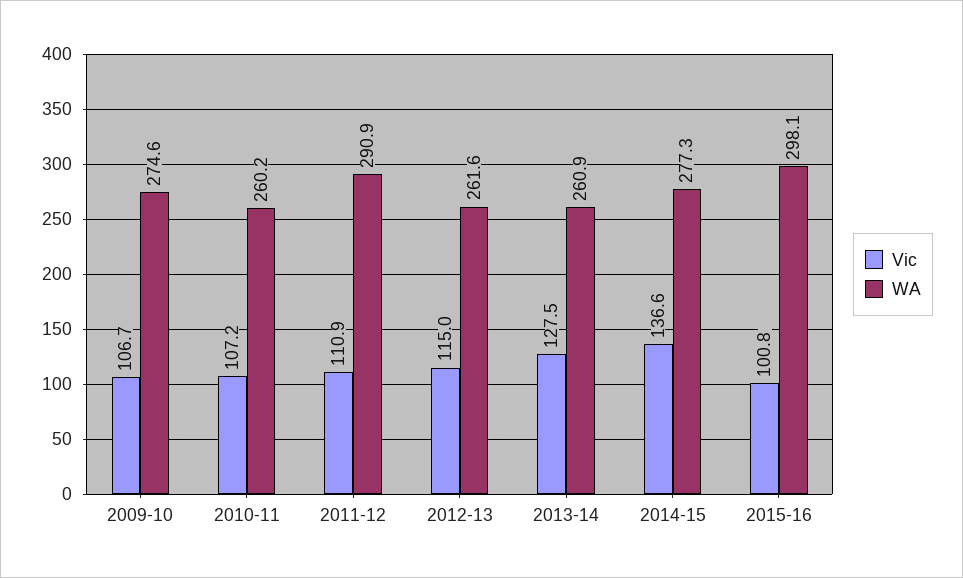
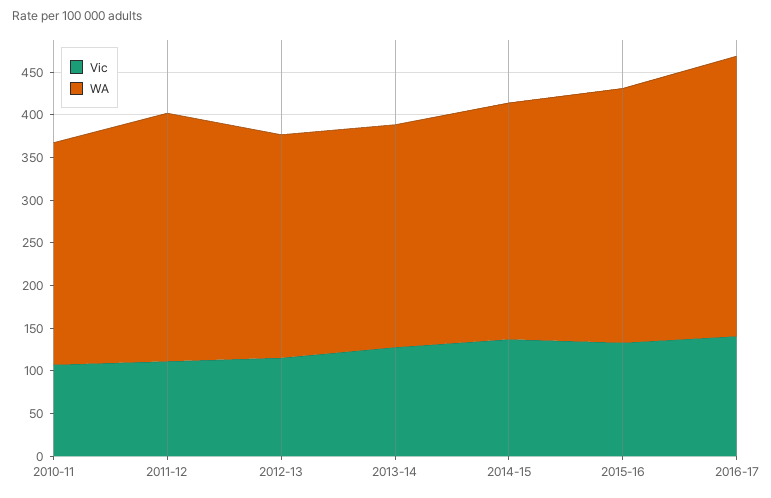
Vic, 2009-10: 106.7 -> none
WA, 2009-10: 274.6 -> none
Vic, 2015-16: 100.8 -> 130
Vic, 2016-17: none -> 140
WA, 2016-17: none -> 330

